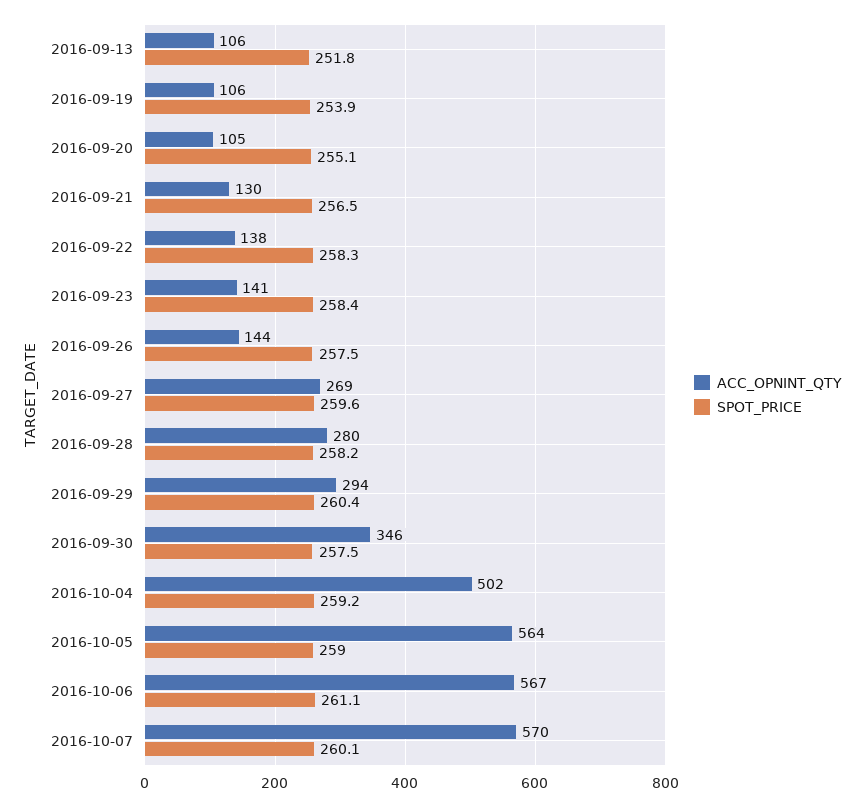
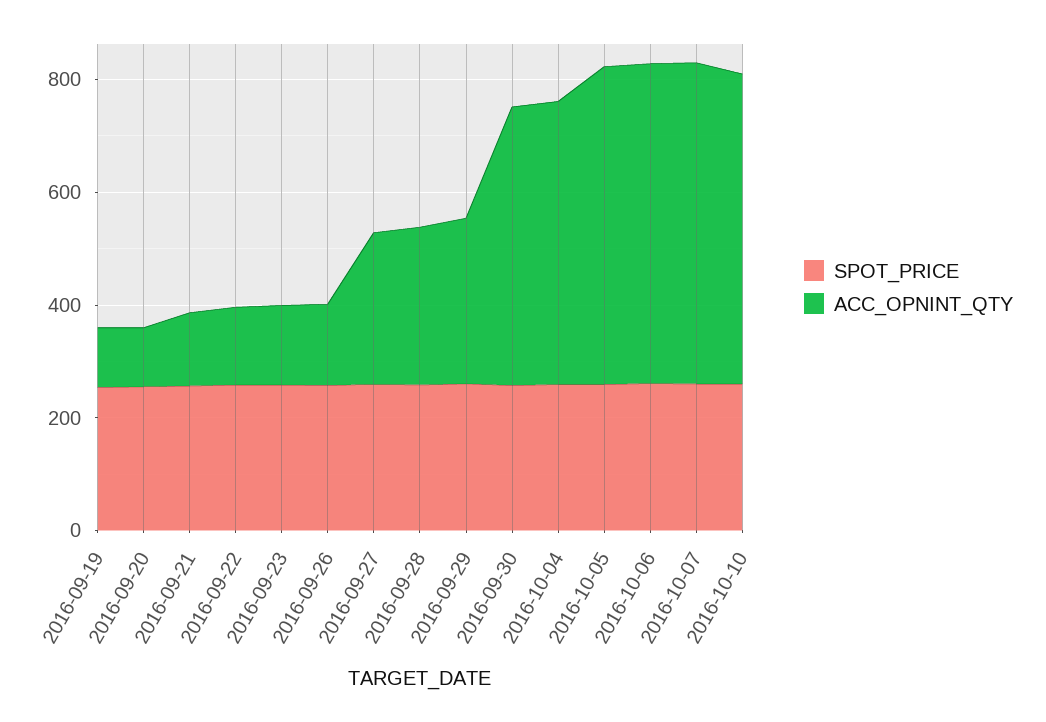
ACC_OPNINT_QTY, 2016-09-13: 106 -> none
SPOT_PRICE, 2016-09-13: 251.8 -> none
ACC_OPNINT_QTY, 2016-09-30: 346 -> 500
SPOT_PRICE, 2016-10-10: none -> 250
ACC_OPNINT_QTY, 2016-10-10: none -> 550

